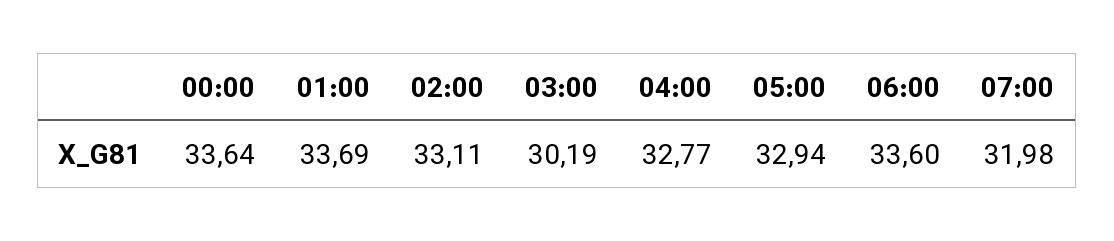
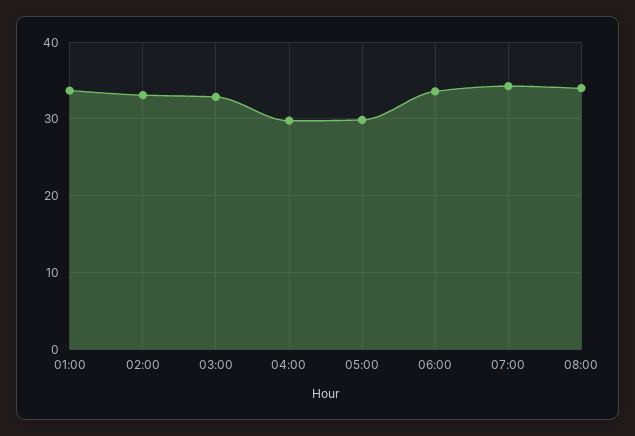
00:00: 33.64 -> none
03:00: 30.19 -> 33
04:00: 32.77 -> 30
05:00: 32.94 -> 30
07:00: 31.98 -> 34
08:00: none -> 34

